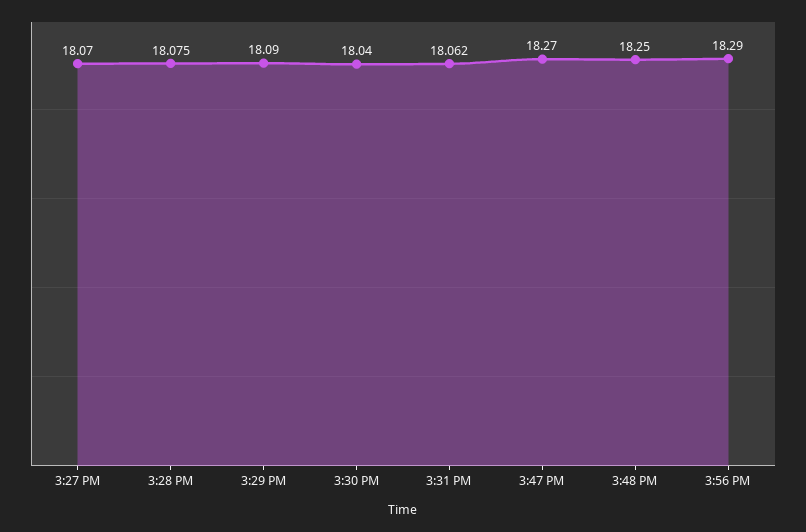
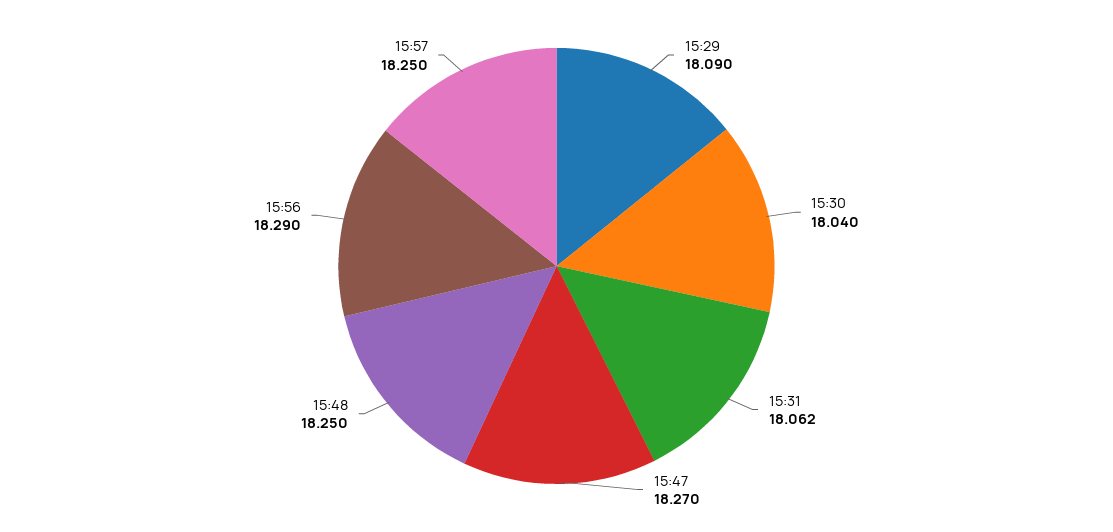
3:27 PM: 18.07 -> none
3:28 PM: 18.075 -> none
15:57: none -> 18.25

